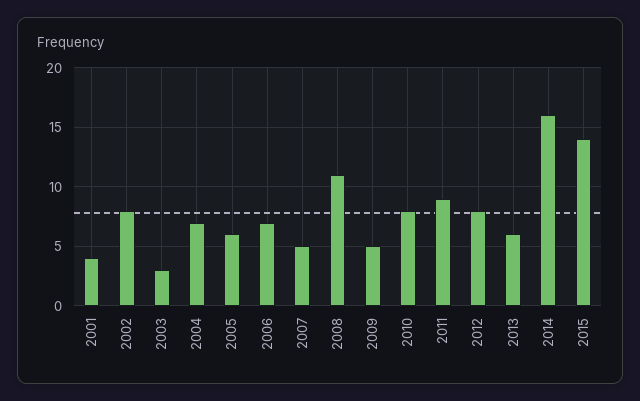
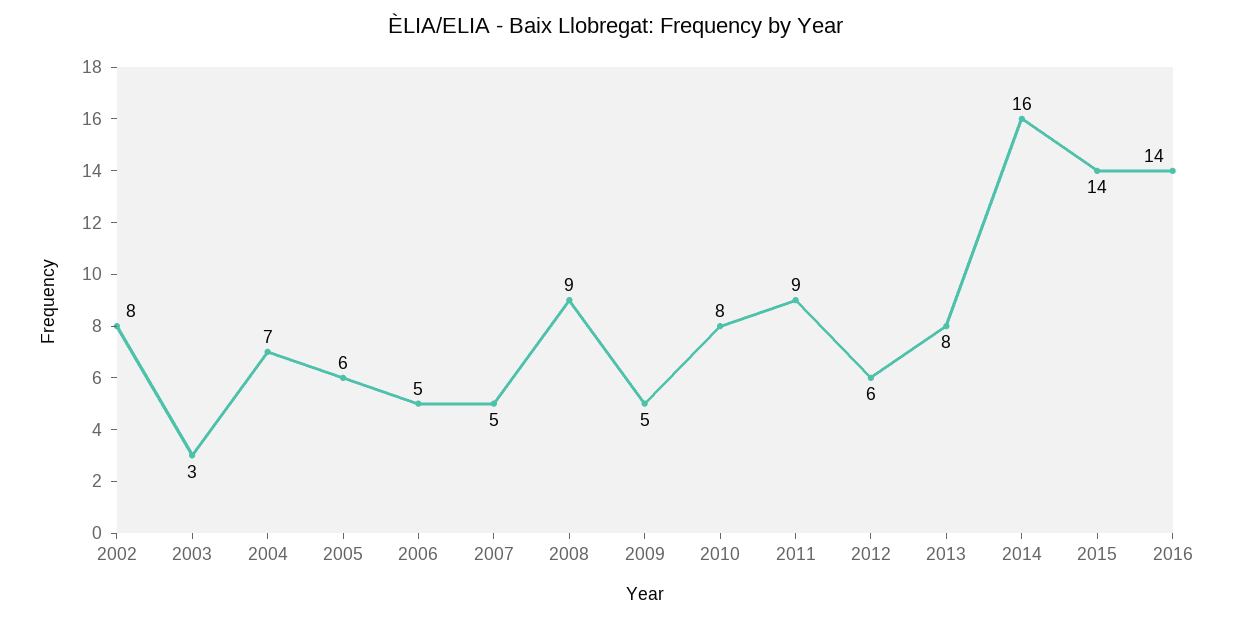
2001: 4 -> none
2006: 7 -> 5
2008: 11 -> 9
2012: 8 -> 6
2013: 6 -> 8
2016: none -> 14

